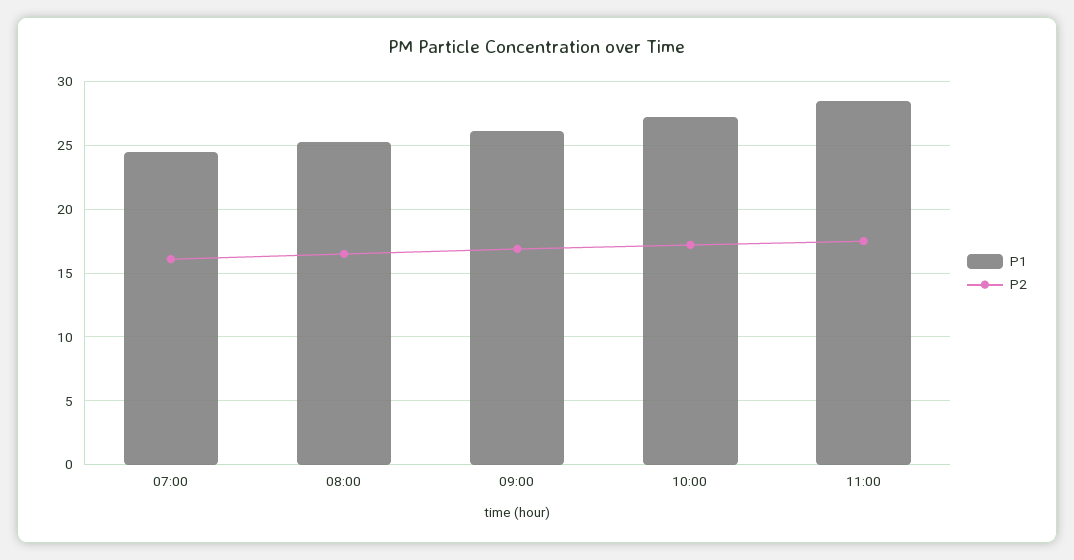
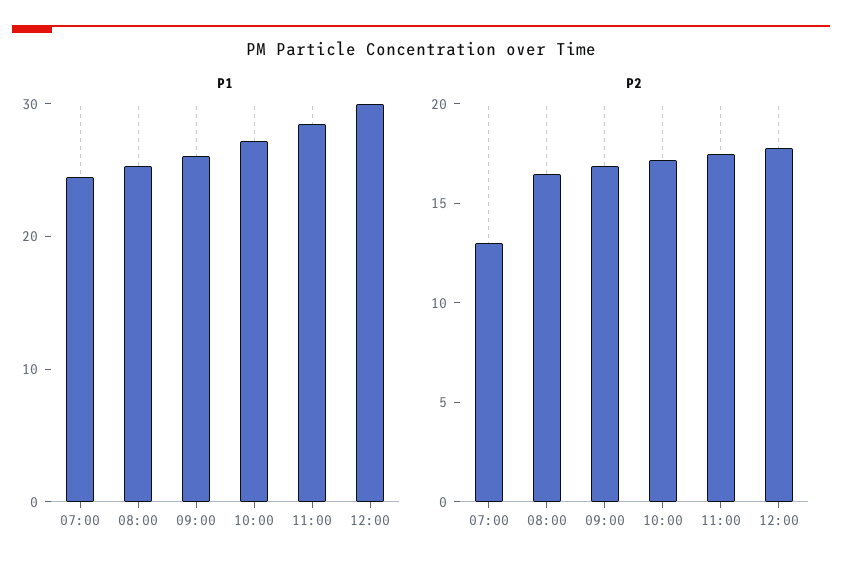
P2, 07:00: 16 -> 13
P1, 12:00: none -> 30
P2, 12:00: none -> 18

